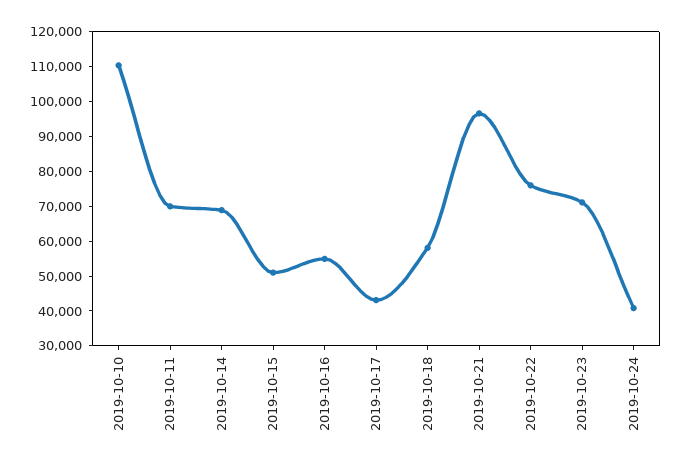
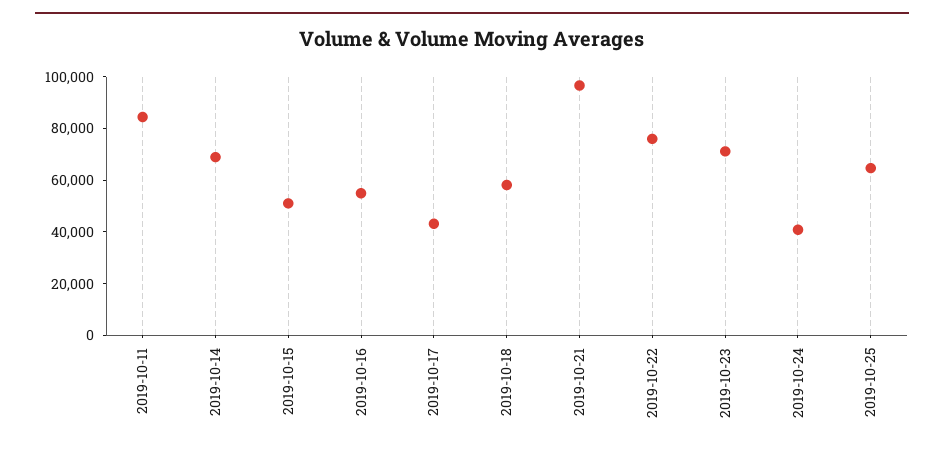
2019-10-10: 110000 -> none
2019-10-11: 70000 -> 85000
2019-10-25: none -> 65000

